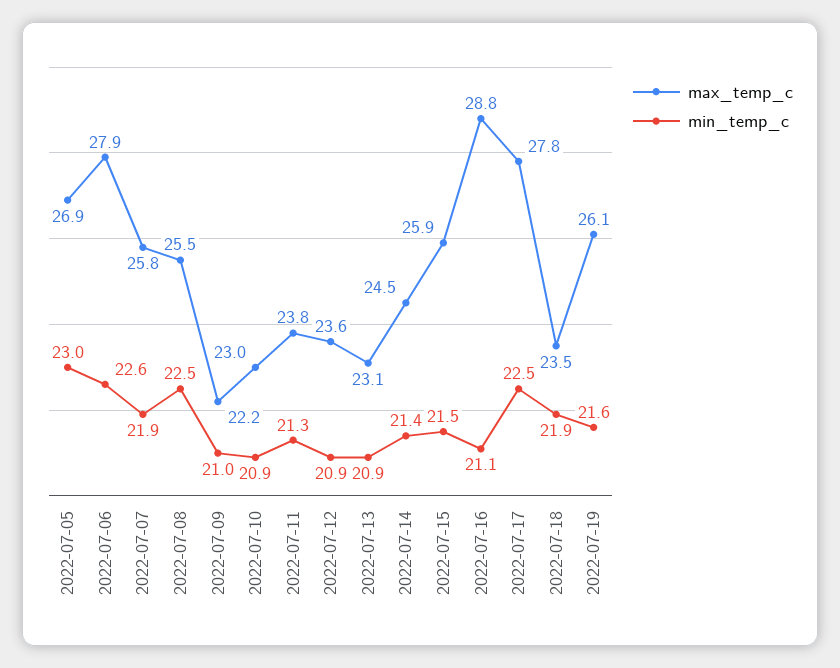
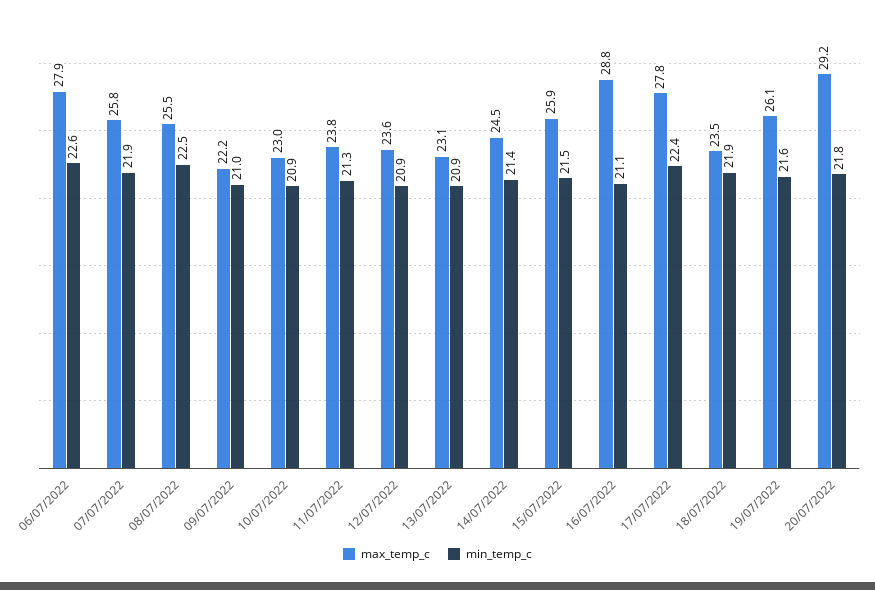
max_temp_c, 2022-07-05: 26.9 -> none
min_temp_c, 2022-07-05: 23 -> none
min_temp_c, 2022-07-17: 22.5 -> 22.4
max_temp_c, 20/07/2022: none -> 29.2
min_temp_c, 20/07/2022: none -> 21.8

